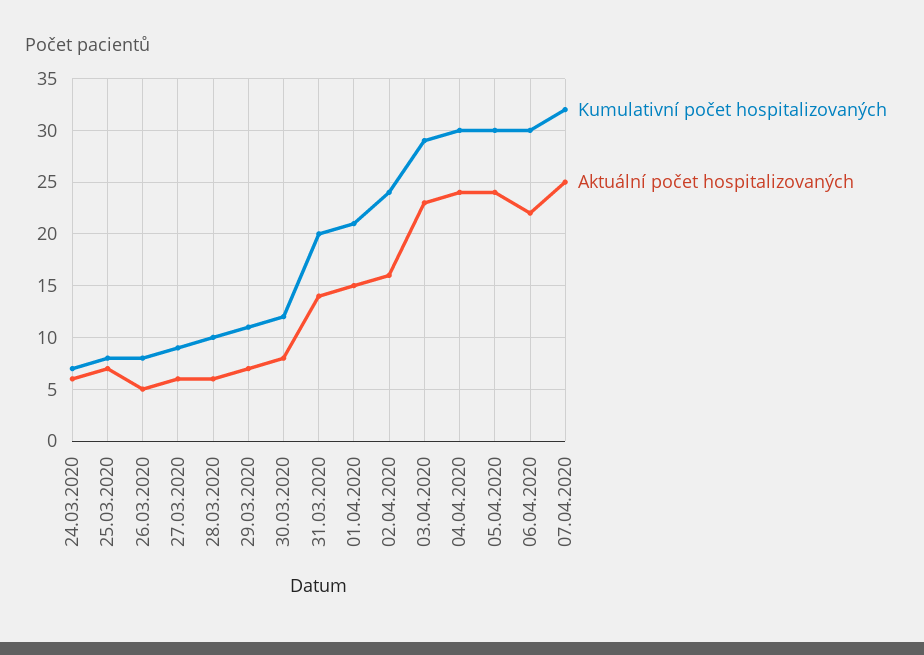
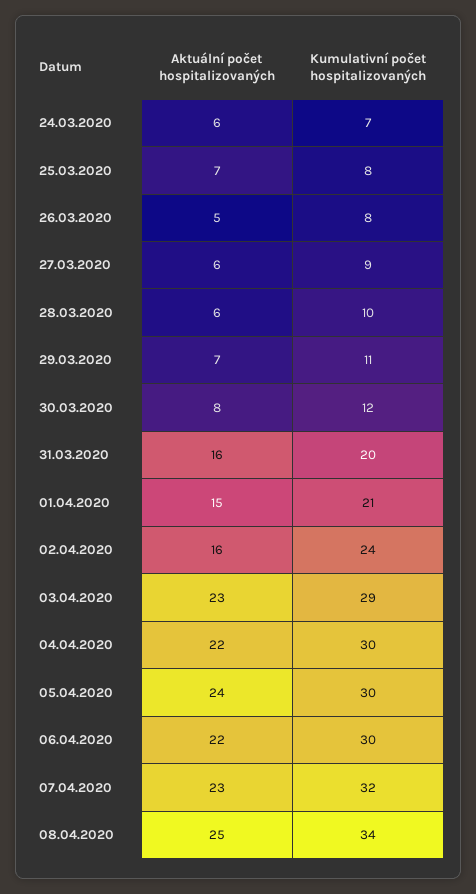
Aktuální počet hospitalizovaných, 31.03.2020: 14 -> 16
Aktuální počet hospitalizovaných, 04.04.2020: 24 -> 22
Aktuální počet hospitalizovaných, 07.04.2020: 25 -> 23
Aktuální počet hospitalizovaných, 08.04.2020: none -> 25
Kumulativní počet hospitalizovaných, 08.04.2020: none -> 34

